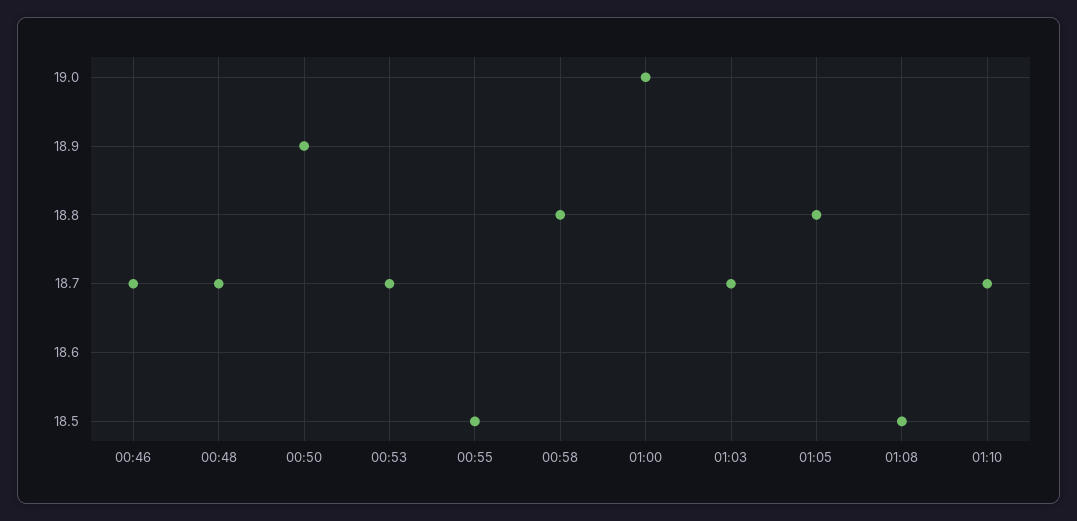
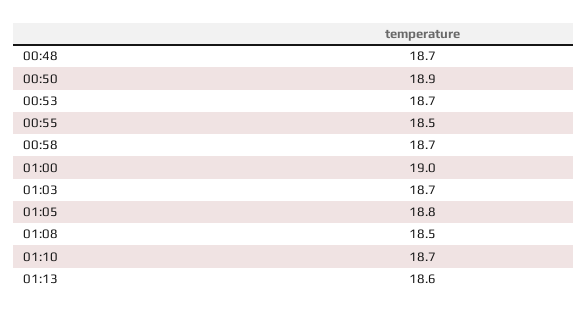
00:46: 18.7 -> none
00:58: 18.8 -> 18.7
01:13: none -> 18.6

